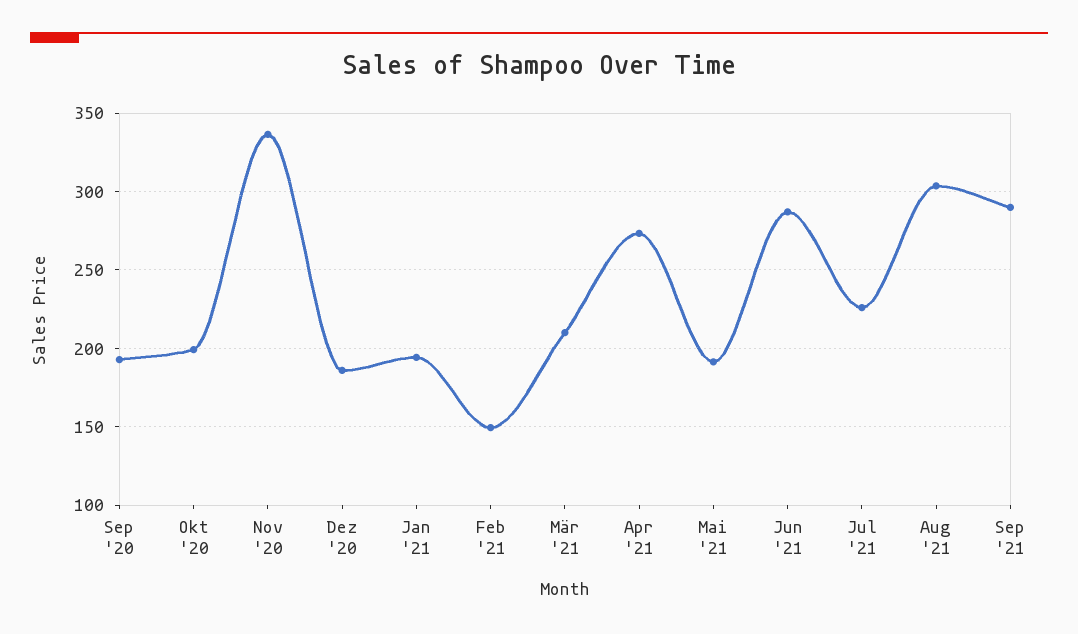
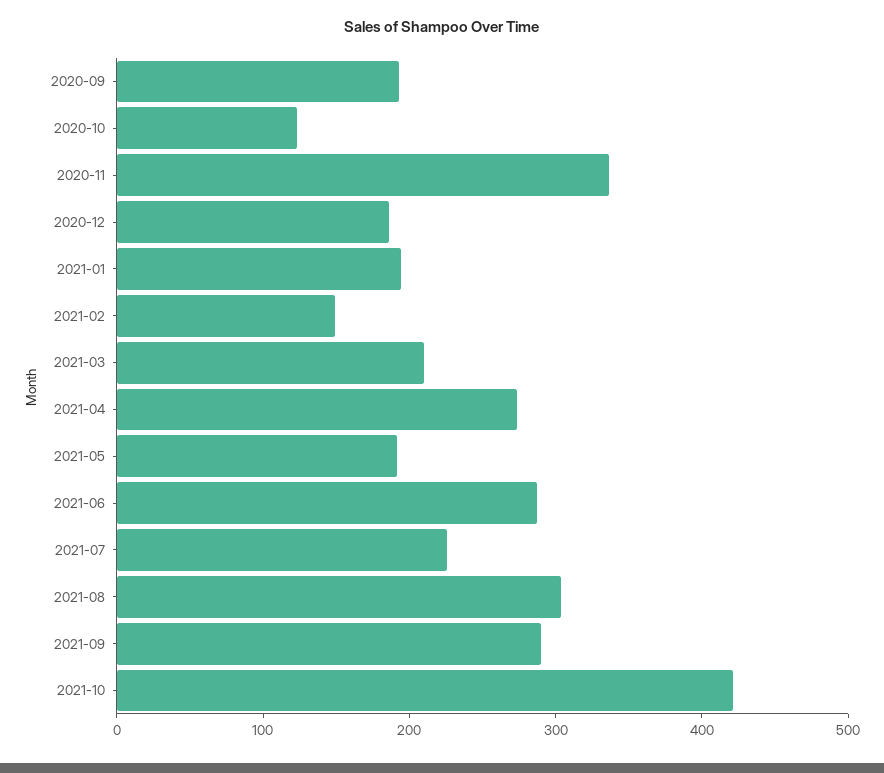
Okt '20: 200 -> 120
2021-10: none -> 420

